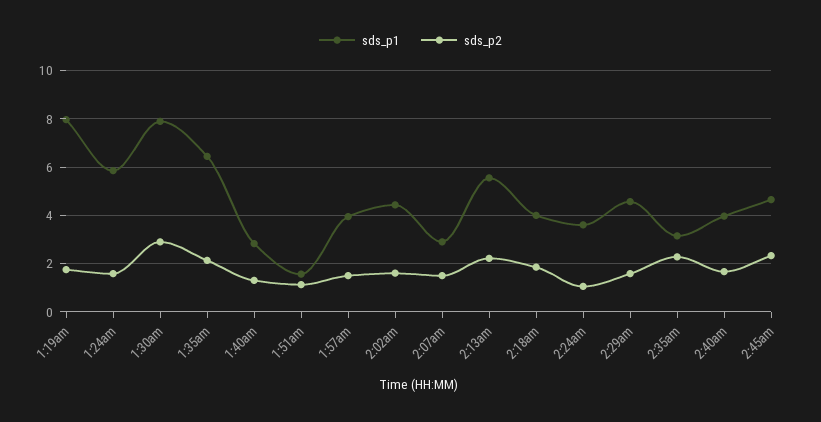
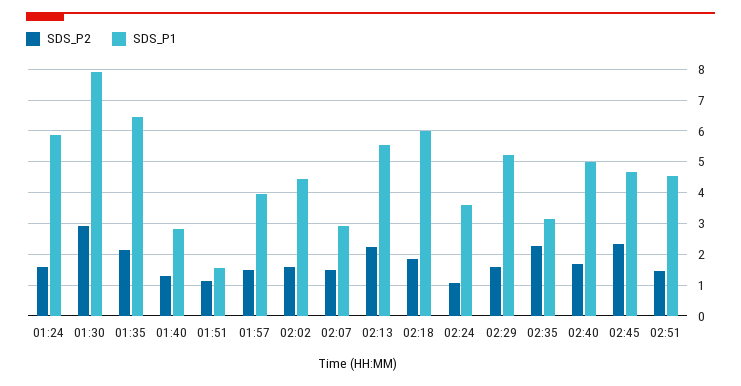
sds_p1, 1:19am: 8 -> none
sds_p2, 1:19am: 1.75 -> none
sds_p1, 2:18am: 4 -> 6
sds_p1, 2:29am: 4.5 -> 5.2
sds_p1, 2:40am: 4 -> 5
sds_p2, 02:51: none -> 1.4
sds_p1, 02:51: none -> 4.6

